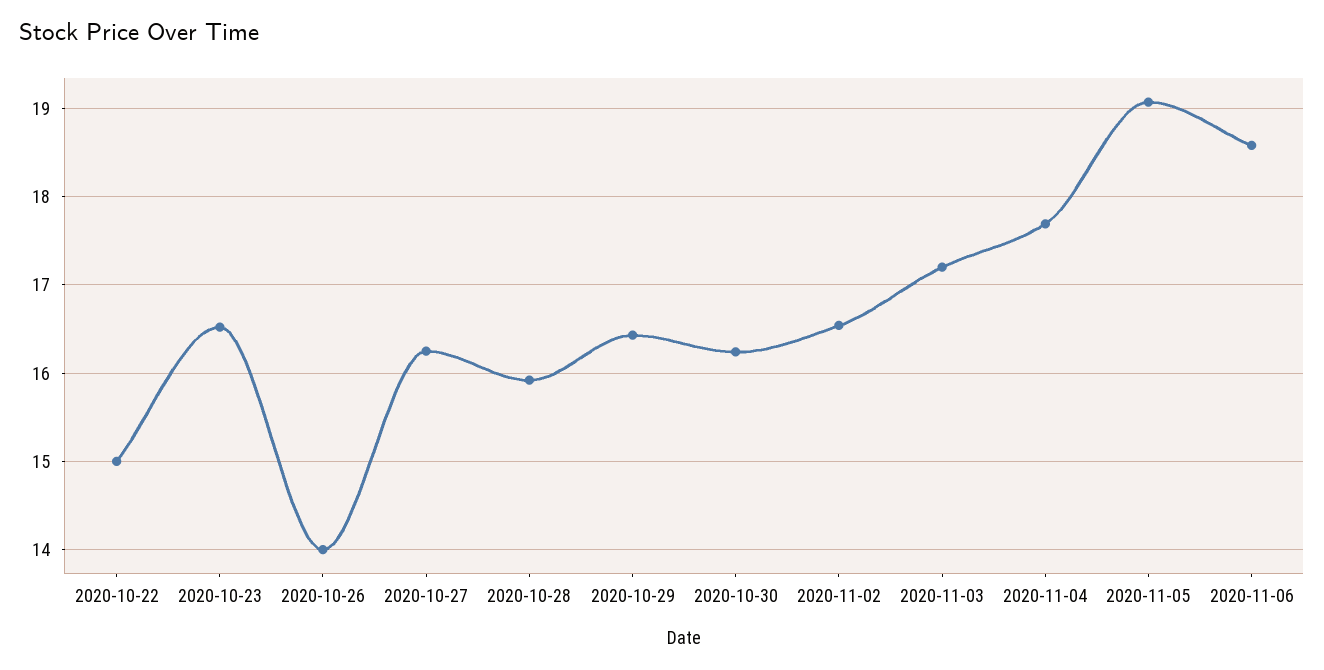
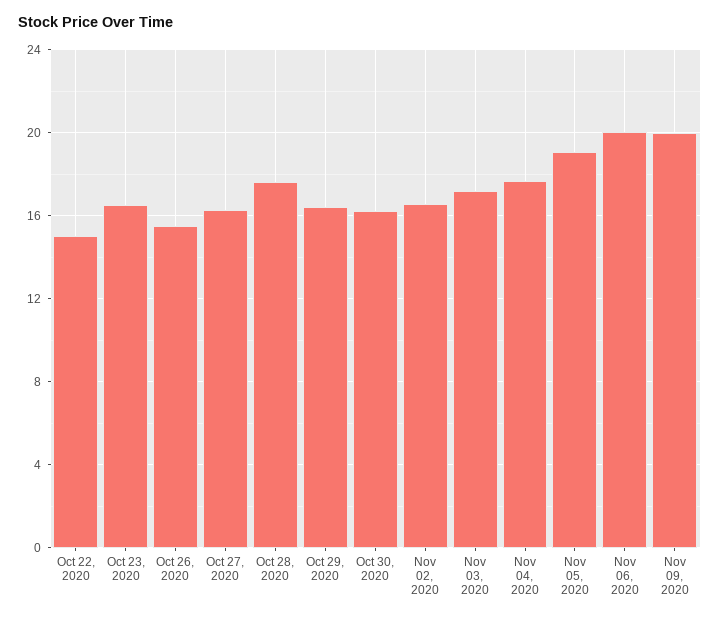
2020-10-26: 14 -> 15.5
2020-10-28: 15.9 -> 17.5
2020-11-06: 18.6 -> 20
Nov 09, 2020: none -> 20

